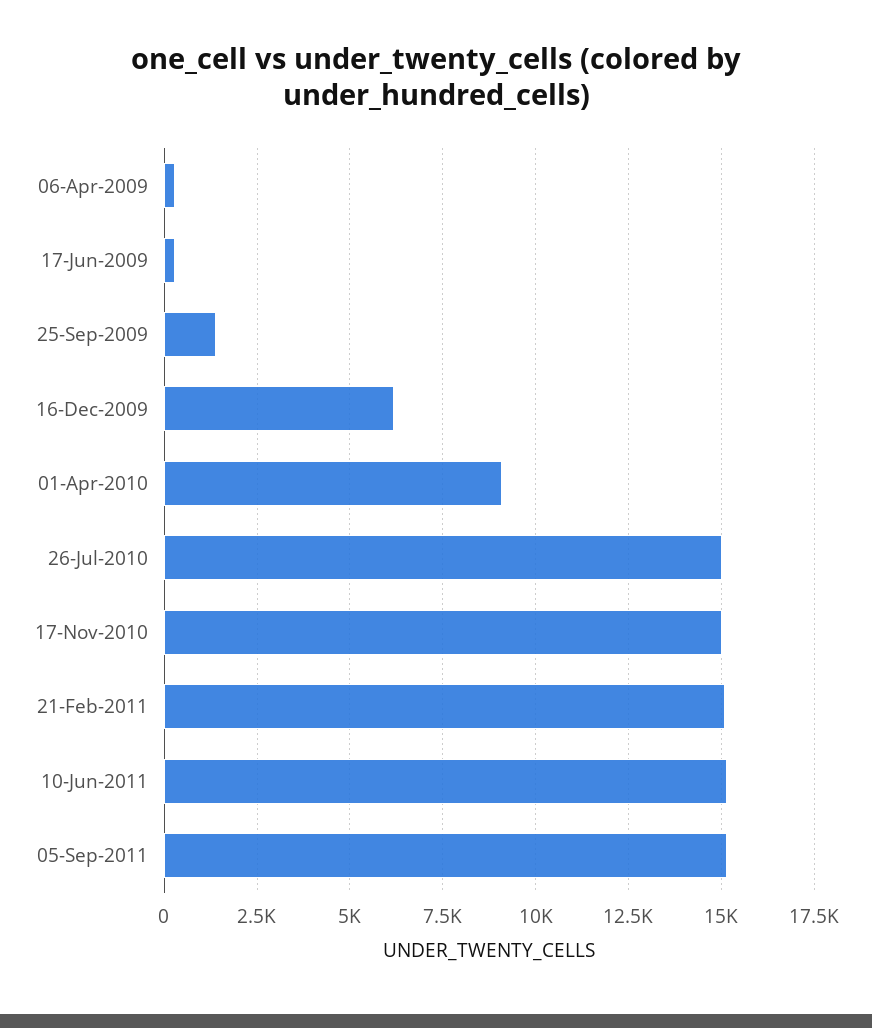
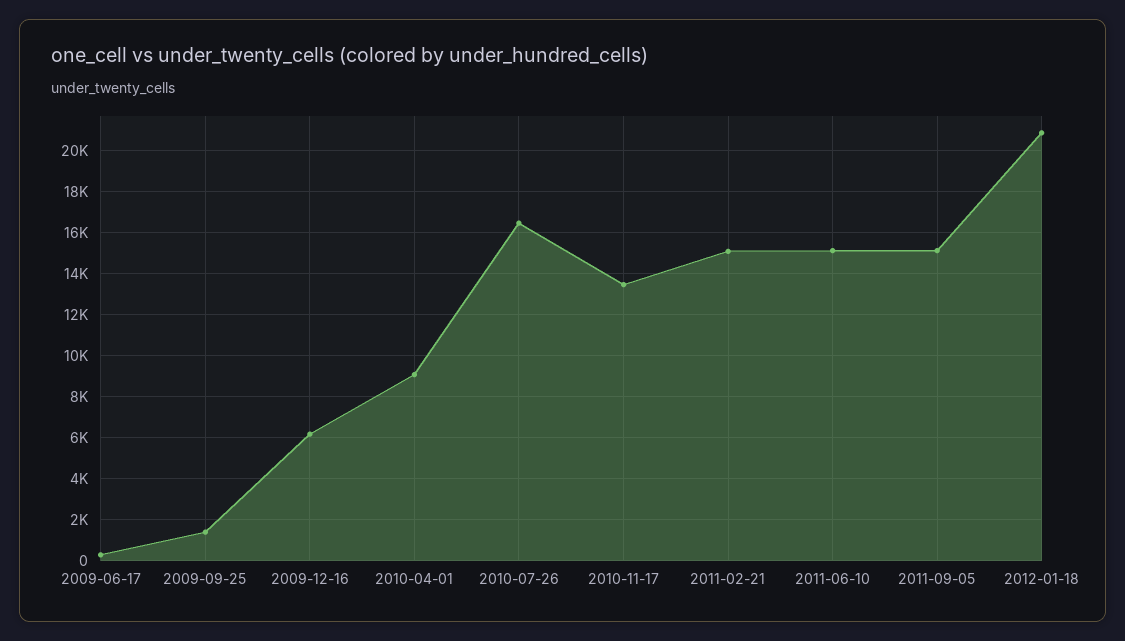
06-Apr-2009: 250 -> none
26-Jul-2010: 15000 -> 16500
17-Nov-2010: 15000 -> 13500
2012-01-18: none -> 21000

